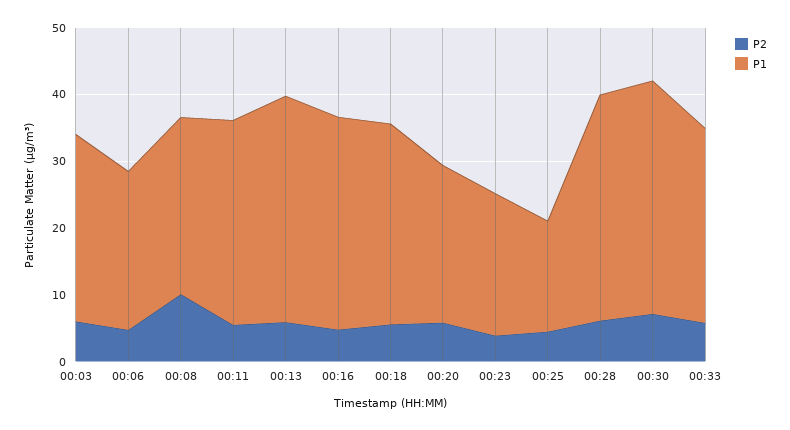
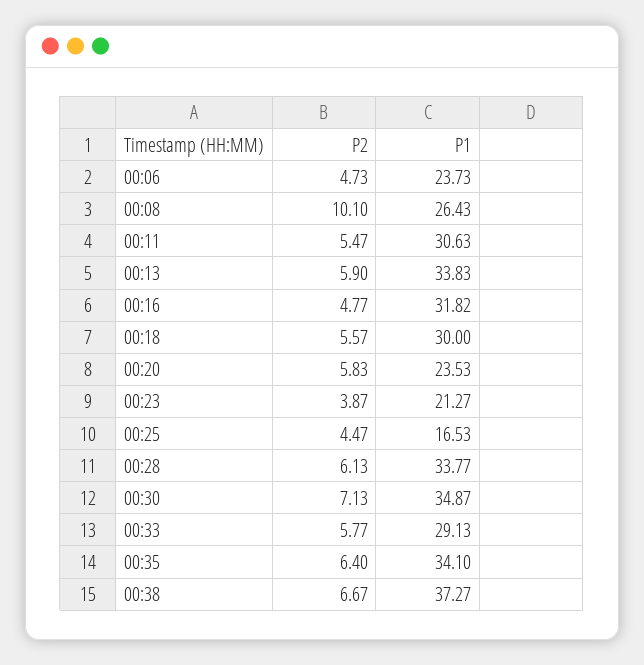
P2, 00:03: 6 -> none
P1, 00:03: 28 -> none
P2, 00:35: none -> 6.4
P1, 00:35: none -> 34.1
P2, 00:38: none -> 6.67
P1, 00:38: none -> 37.27

